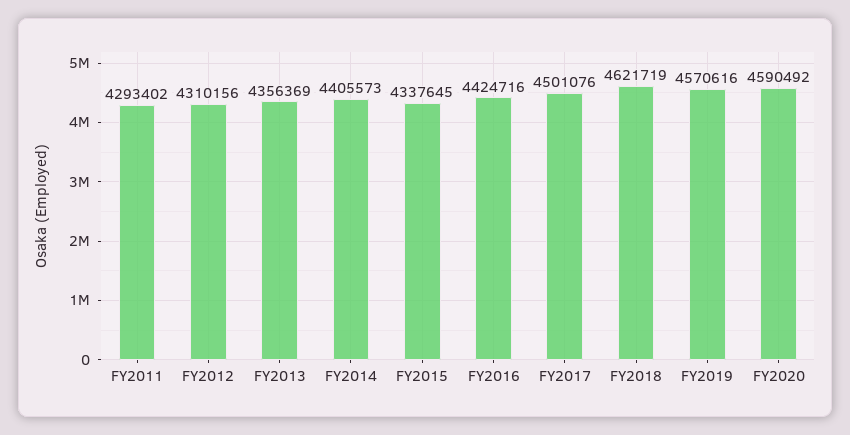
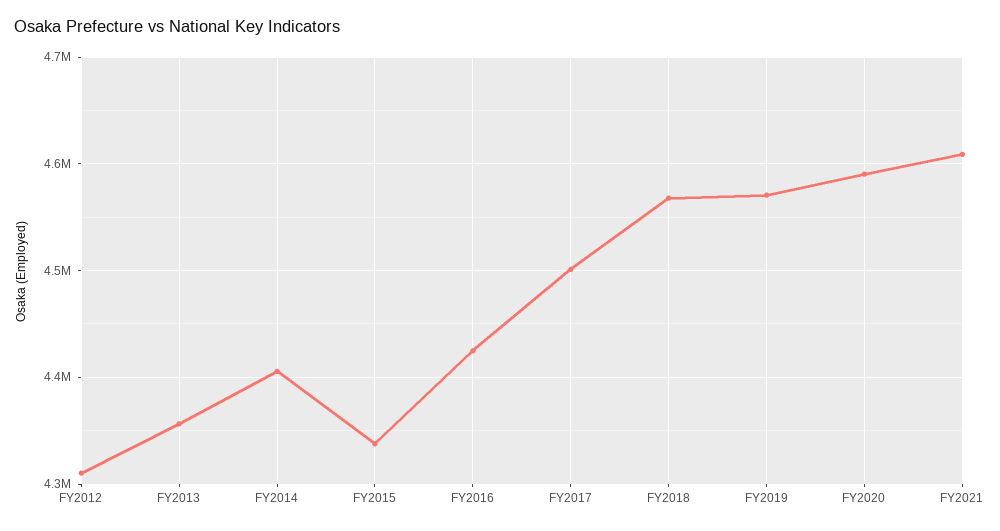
FY2011: 4293402 -> none
FY2018: 4621719 -> 4570000
FY2021: none -> 4610000

